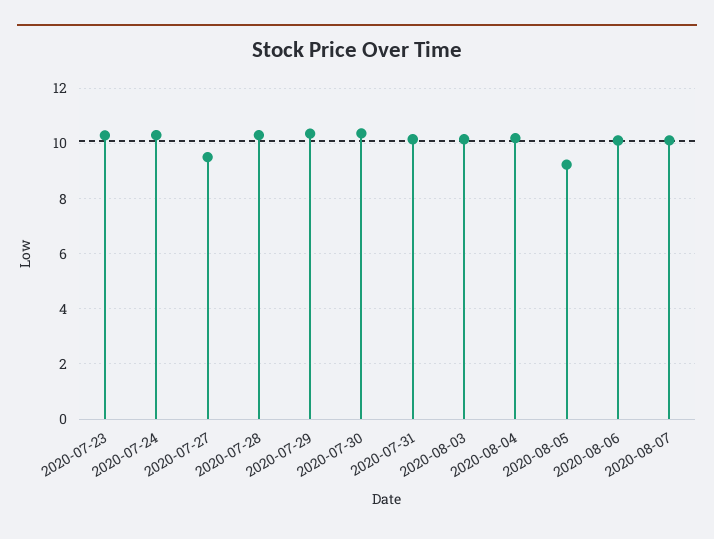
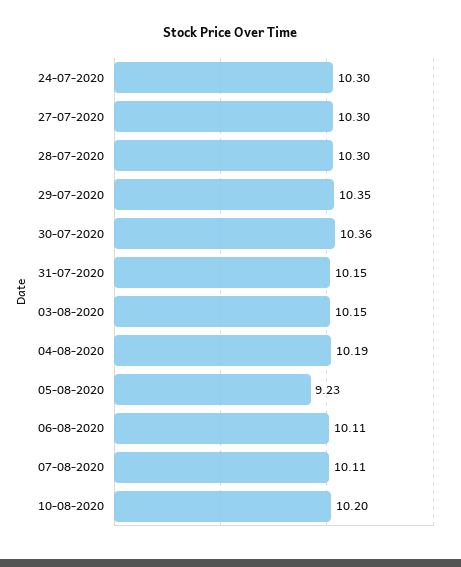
2020-07-23: 10.25 -> none
2020-07-27: 9.5 -> 10.3
10-08-2020: none -> 10.2

